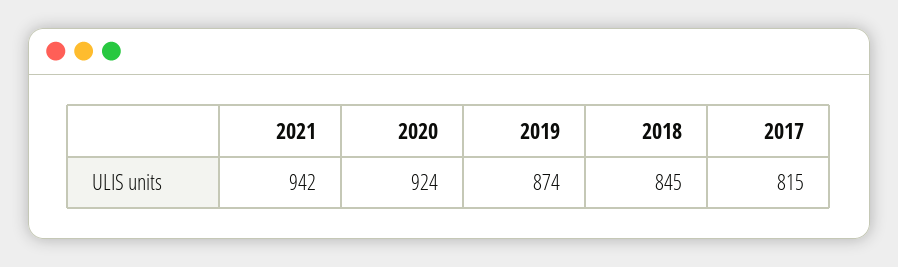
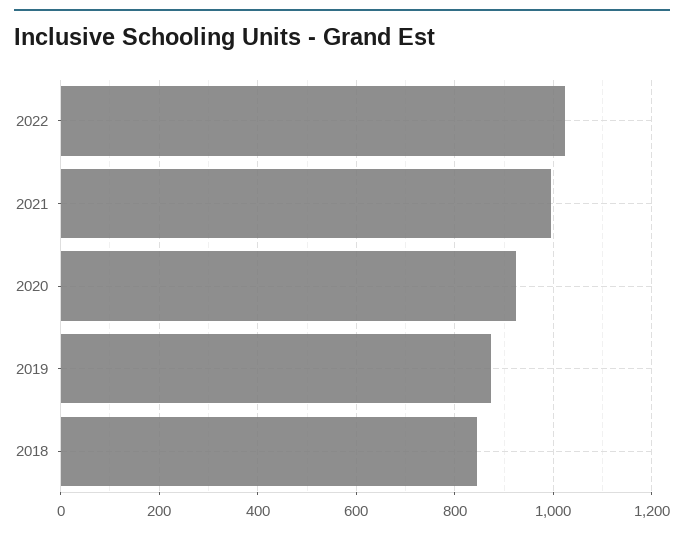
2021: 942 -> 1000
2017: 815 -> none
2022: none -> 1020

